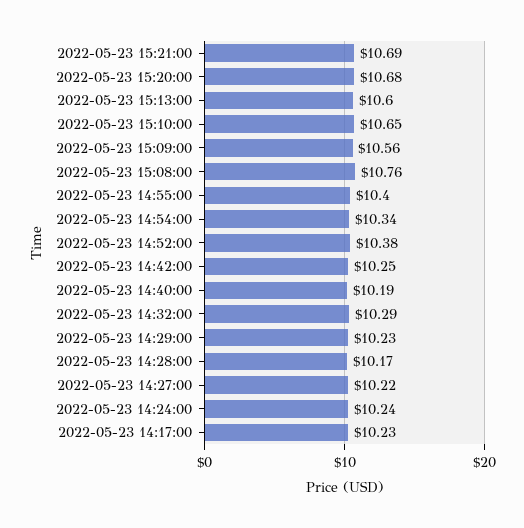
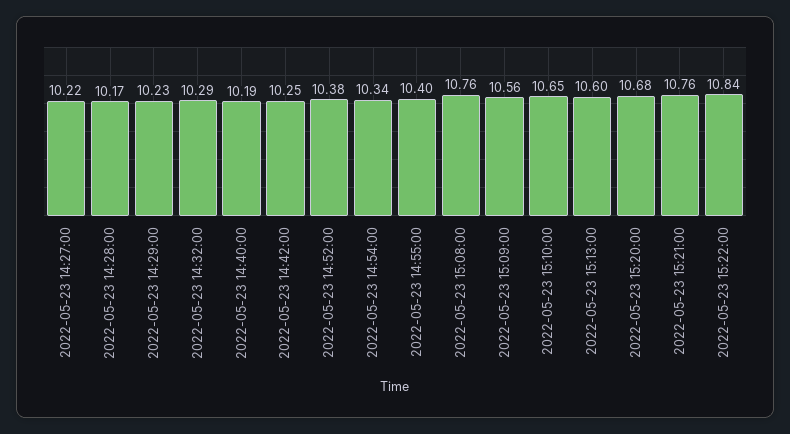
2022-05-23 15:21:00: 10.69 -> 10.76
2022-05-23 14:24:00: 10.24 -> none
2022-05-23 14:17:00: 10.23 -> none
2022-05-23 15:22:00: none -> 10.84

